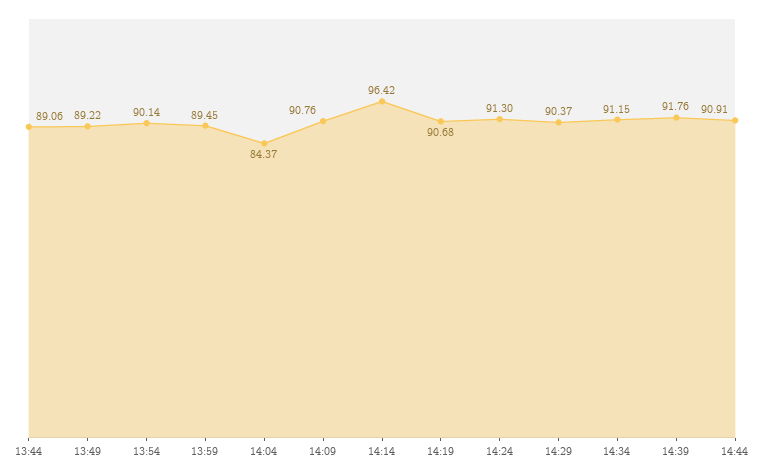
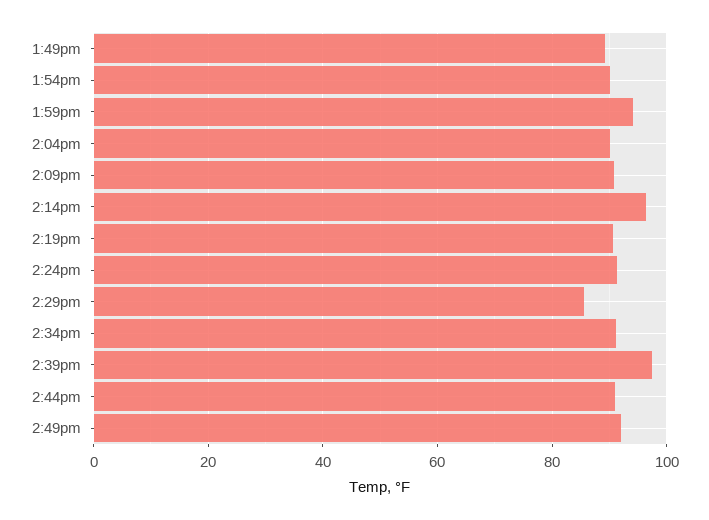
13:44: 89.06 -> none
13:59: 89.45 -> 94
14:04: 84.37 -> 90
14:29: 90.37 -> 86
14:39: 91.76 -> 98
2:49pm: none -> 92

